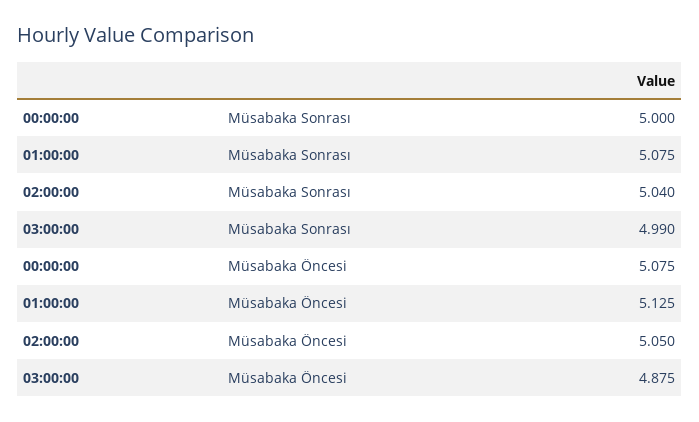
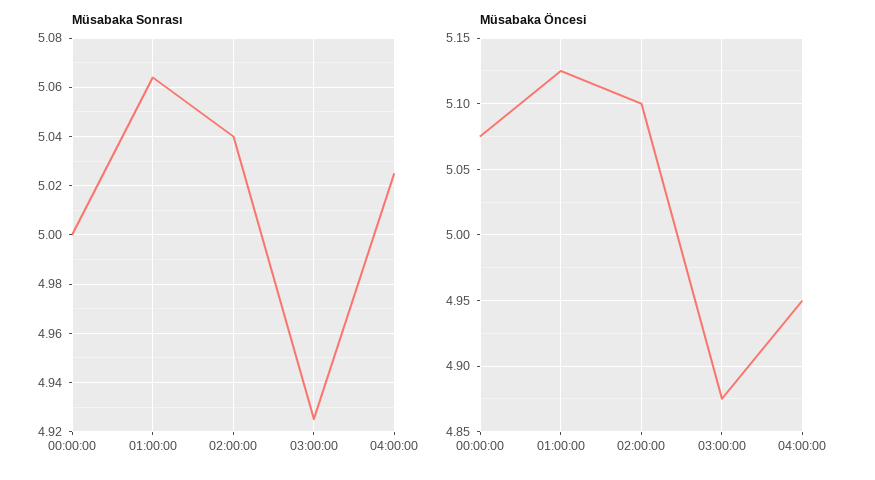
Müsabaka Sonrası, 01:00:00: 5.075 -> 5.065
Müsabaka Sonrası, 03:00:00: 4.99 -> 4.925
Müsabaka Öncesi, 02:00:00: 5.05 -> 5.1
Müsabaka Sonrası, 04:00:00: none -> 5.025
Müsabaka Öncesi, 04:00:00: none -> 4.95

